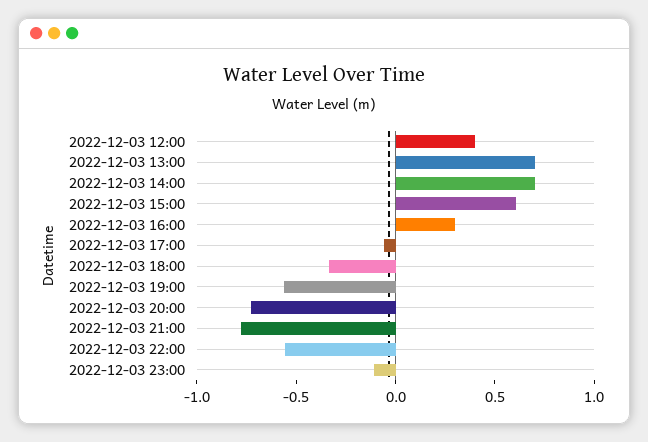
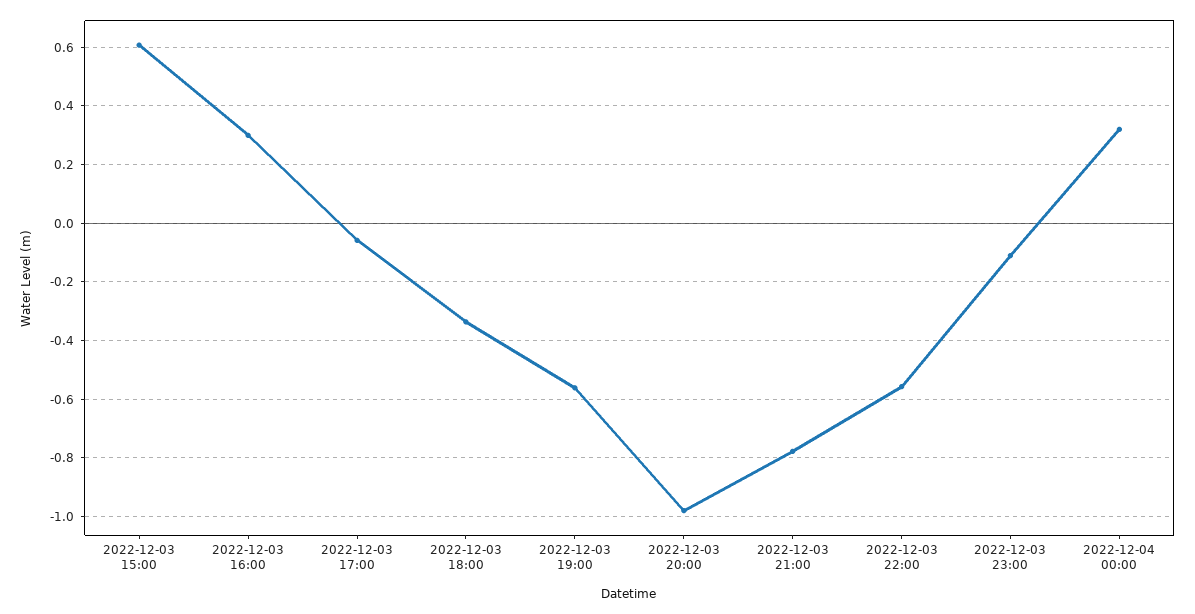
2022-12-03 12:00: 0.4 -> none
2022-12-03 13:00: 0.7 -> none
2022-12-03 14:00: 0.7 -> none
2022-12-03 20:00: -0.7 -> -0.975
2022-12-04 00:00: none -> 0.325

